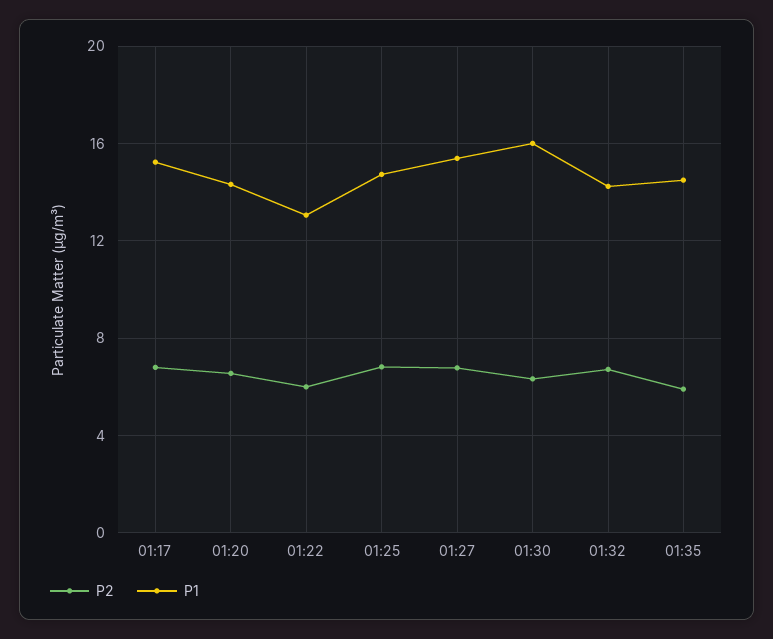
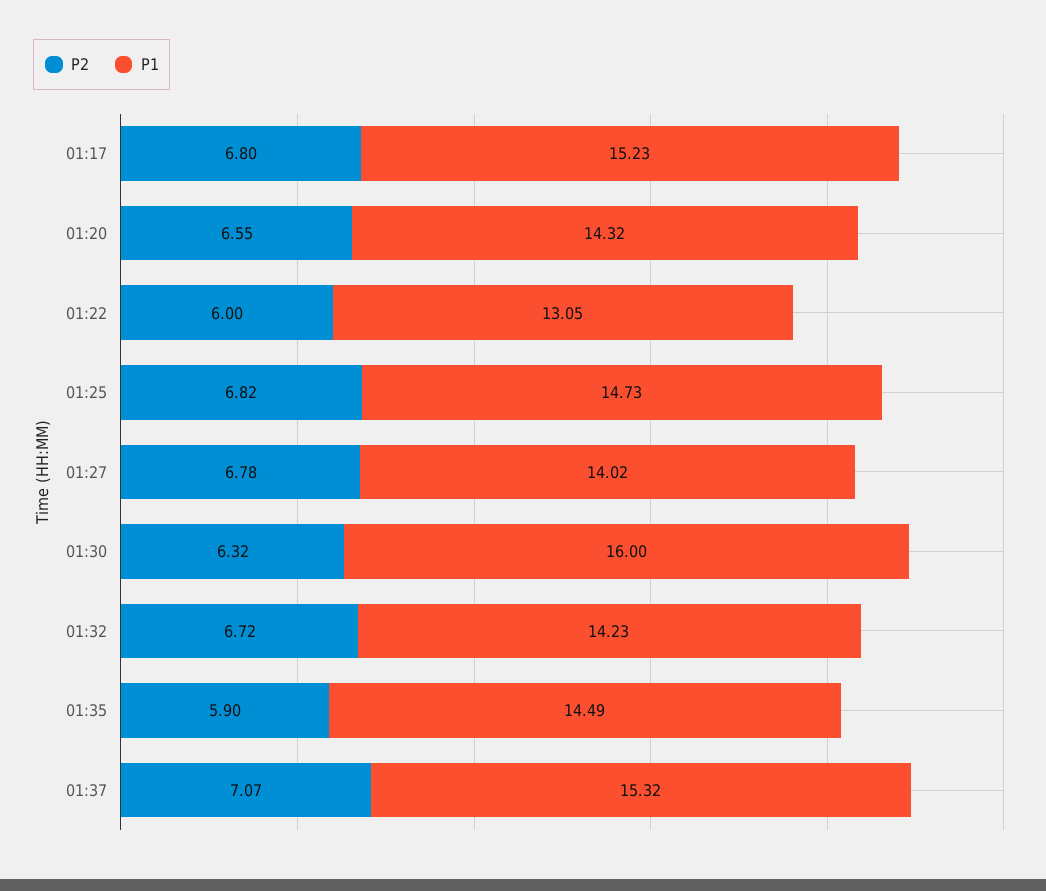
P1, 01:27: 15.5 -> 14.02
P2, 01:37: none -> 7.07
P1, 01:37: none -> 15.32

